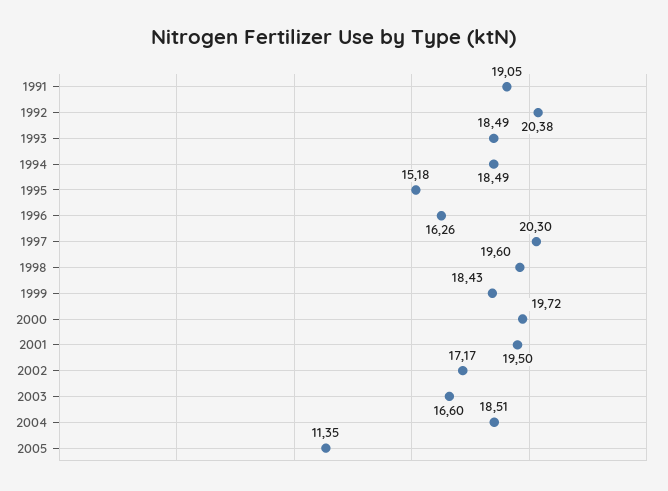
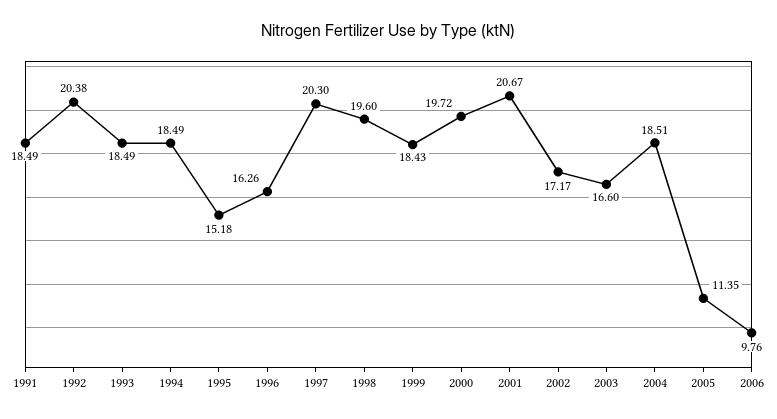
1991: 19.05 -> 18.49
2001: 19.5 -> 20.67
2006: none -> 9.76

